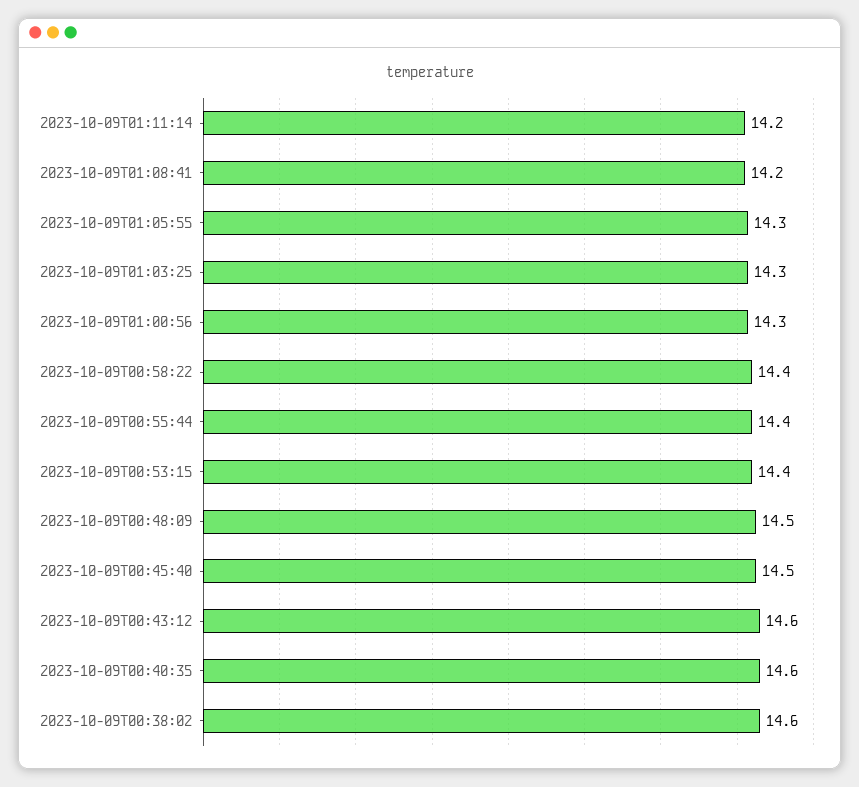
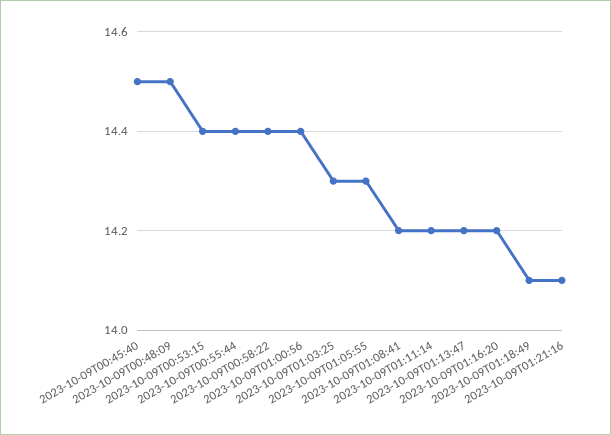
2023-10-09T01:00:56: 14.3 -> 14.4
2023-10-09T00:43:12: 14.6 -> none
2023-10-09T00:40:35: 14.6 -> none
2023-10-09T00:38:02: 14.6 -> none
2023-10-09T01:13:47: none -> 14.2
2023-10-09T01:16:20: none -> 14.2
2023-10-09T01:18:49: none -> 14.1
2023-10-09T01:21:16: none -> 14.1

